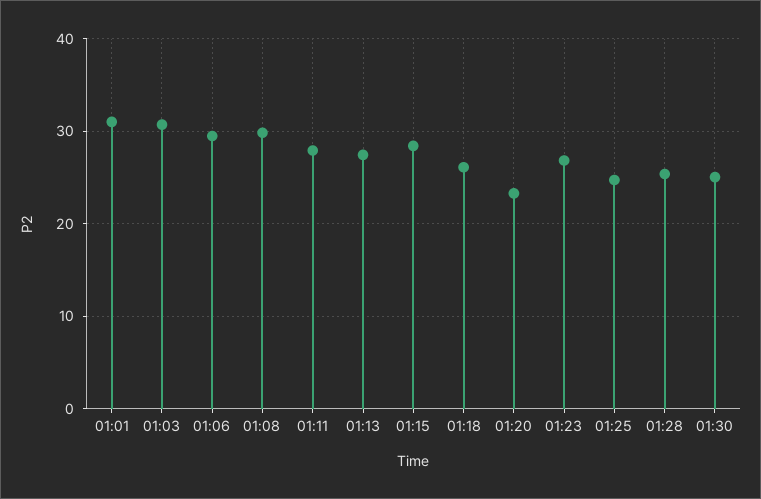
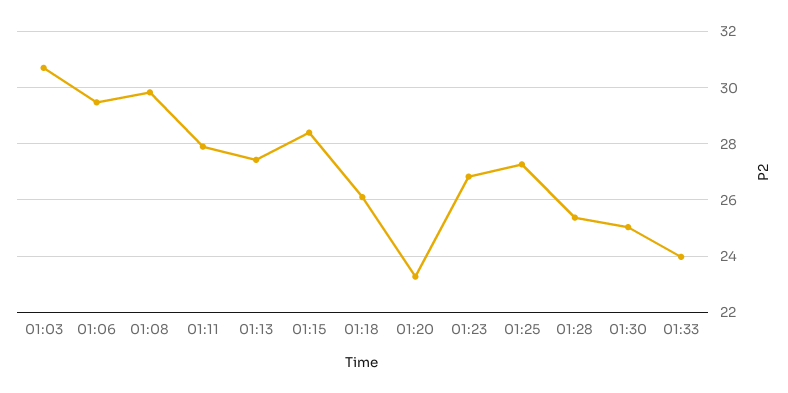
01:01: 31 -> none
01:25: 25 -> 27.25
01:33: none -> 24

